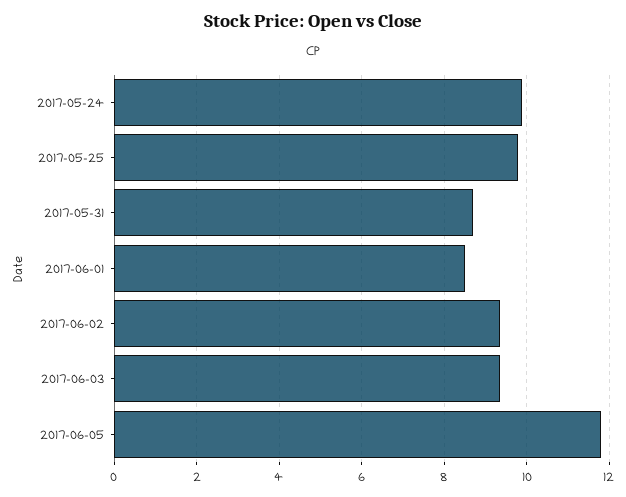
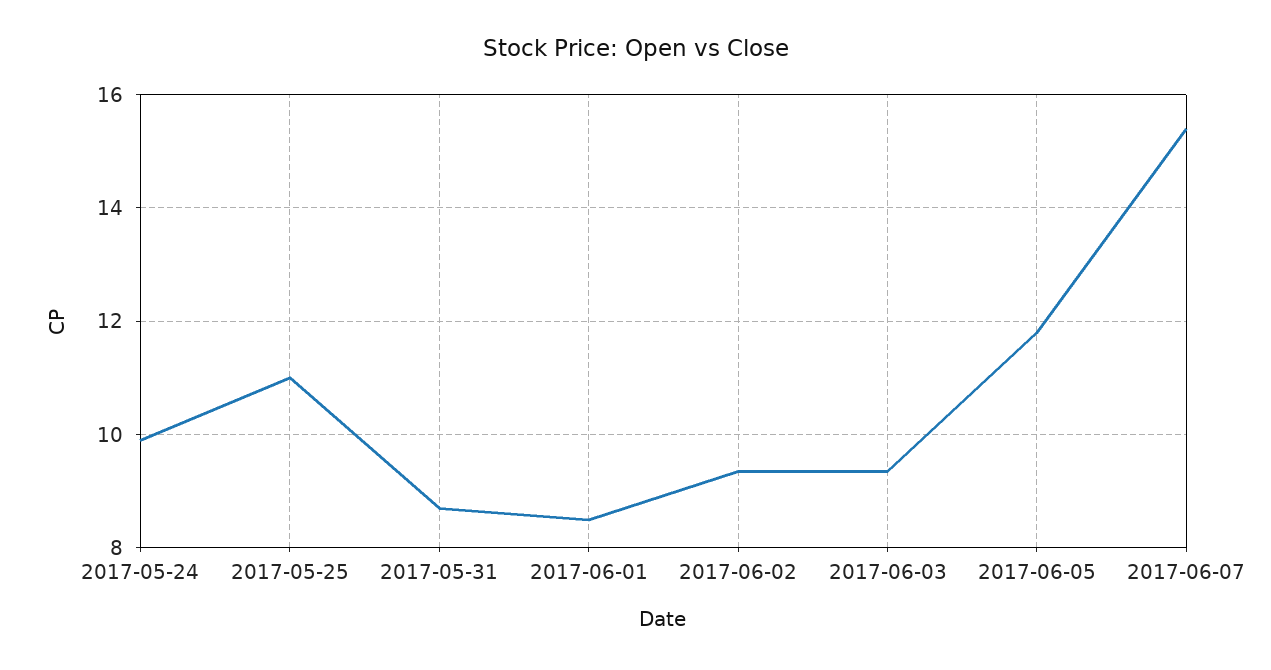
2017-05-25: 9.8 -> 11
2017-06-07: none -> 15.4

